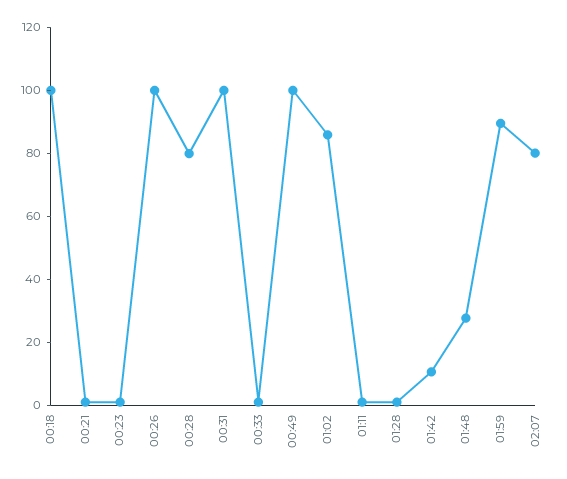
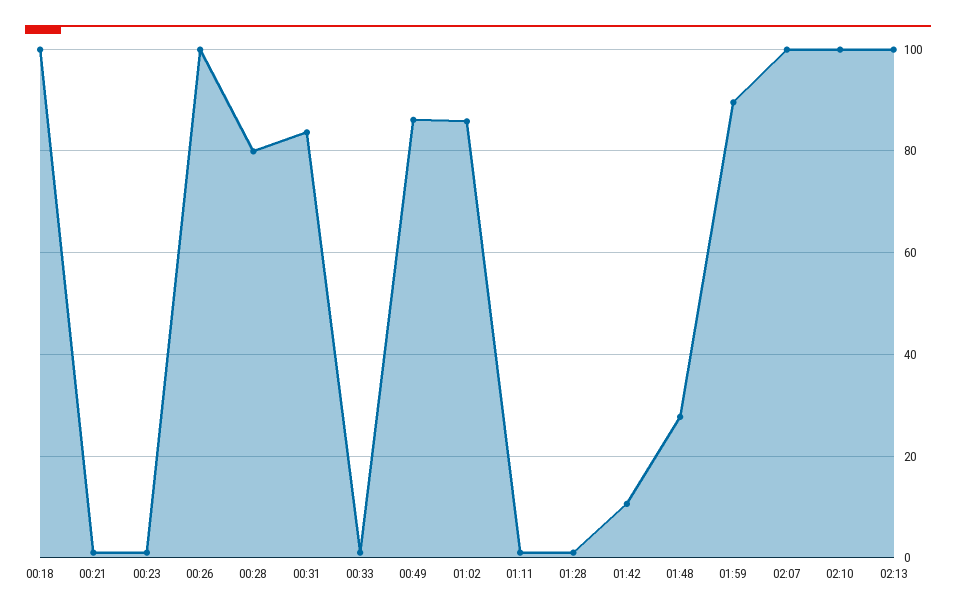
00:31: 100 -> 84
00:49: 100 -> 86
02:07: 80 -> 100
02:10: none -> 100
02:13: none -> 100

